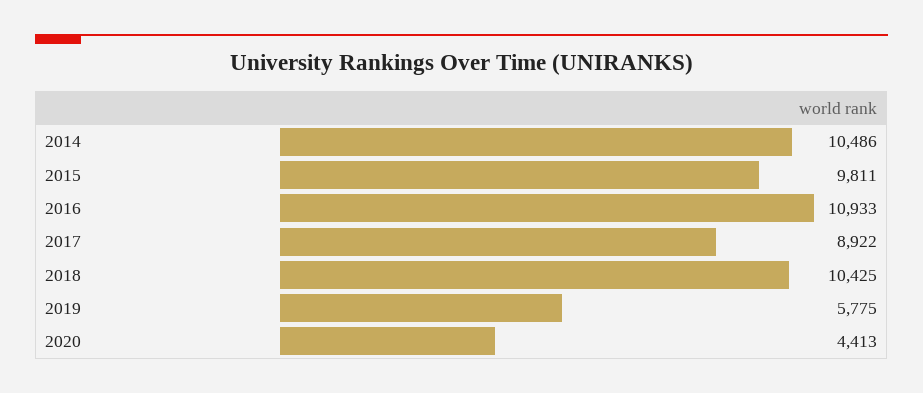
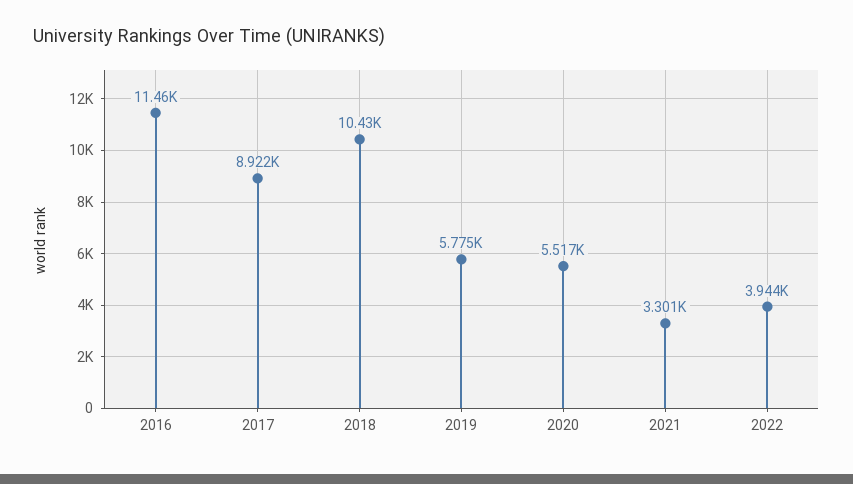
2014: 10486 -> none
2015: 9811 -> none
2016: 10933 -> 11460
2020: 4413 -> 5517
2021: none -> 3301
2022: none -> 3944

